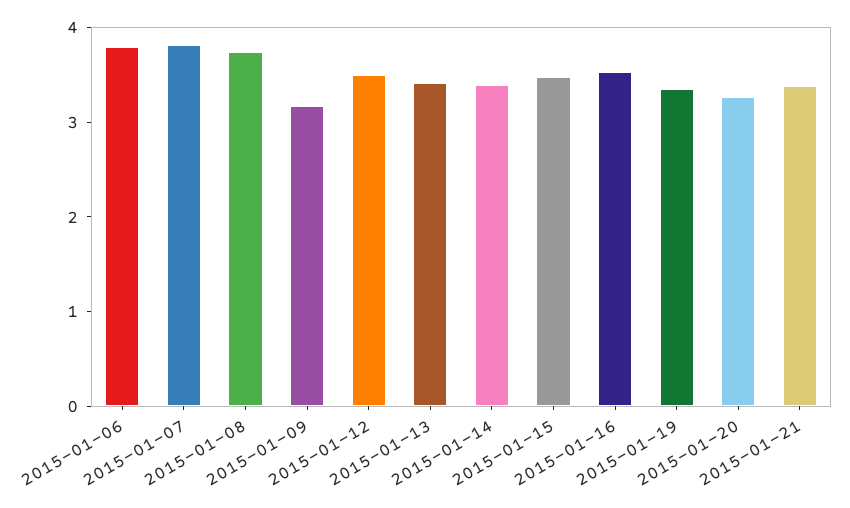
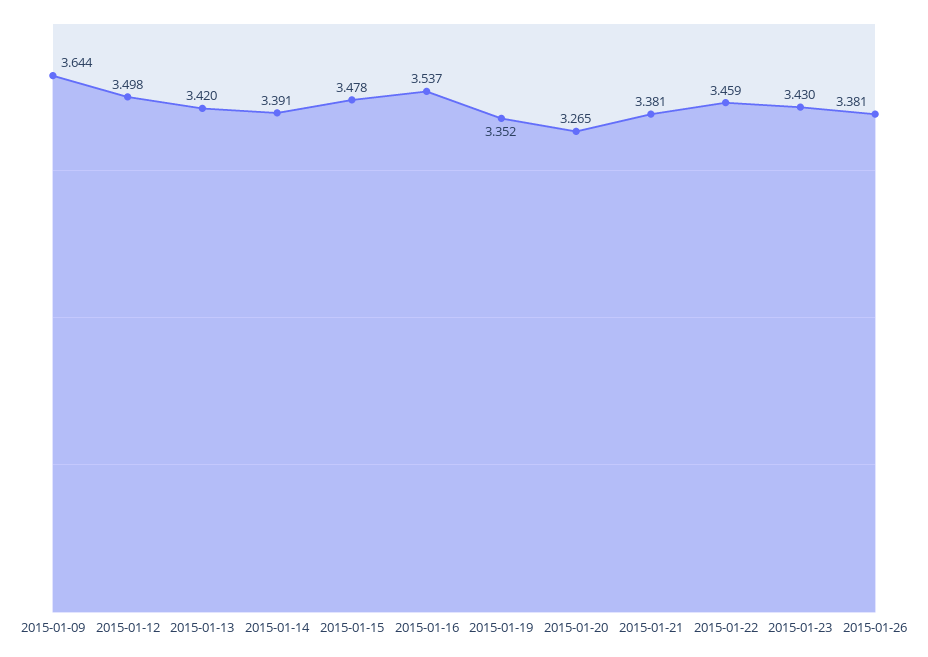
2015-01-06: 3.8 -> none
2015-01-07: 3.8 -> none
2015-01-08: 3.8 -> none
2015-01-09: 3.2 -> 3.644
2015-01-22: none -> 3.459
2015-01-23: none -> 3.43
2015-01-26: none -> 3.381

